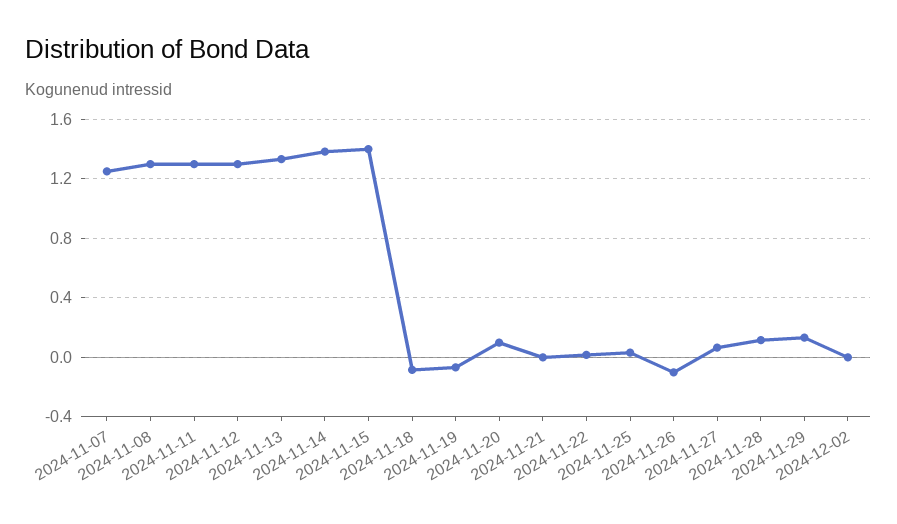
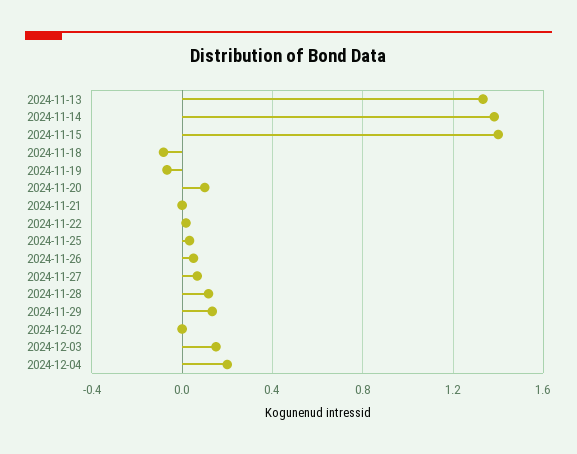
2024-11-07: 1.25 -> none
2024-11-08: 1.3 -> none
2024-11-11: 1.3 -> none
2024-11-12: 1.3 -> none
2024-11-26: -0.1 -> 0.05
2024-12-03: none -> 0.15
2024-12-04: none -> 0.2

